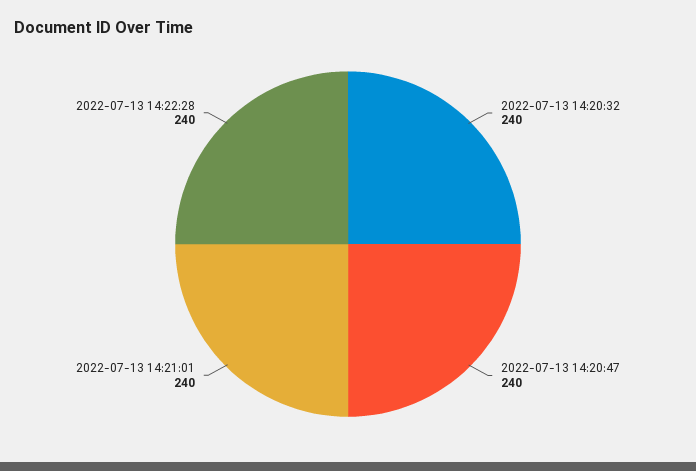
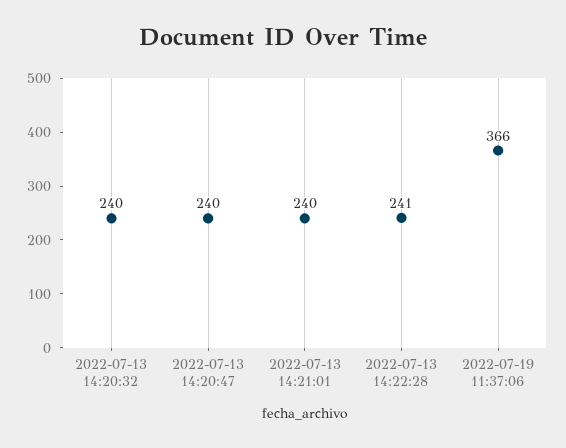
2022-07-13 14:22:28: 240 -> 241
2022-07-19 11:37:06: none -> 366

